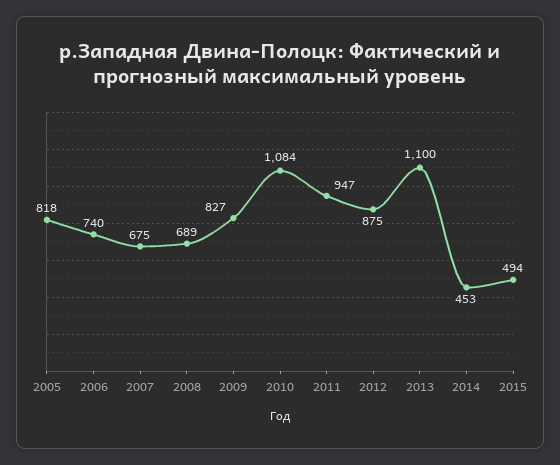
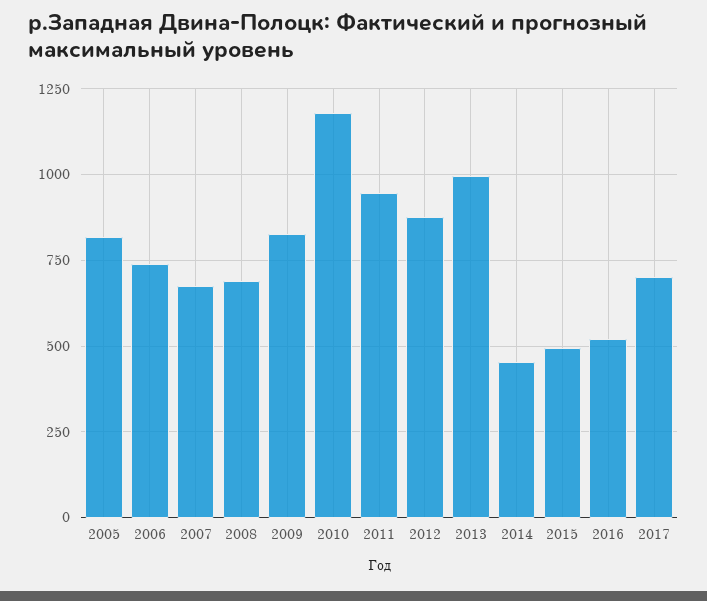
2010: 1084 -> 1175
2013: 1100 -> 1000
2016: none -> 525
2017: none -> 700

